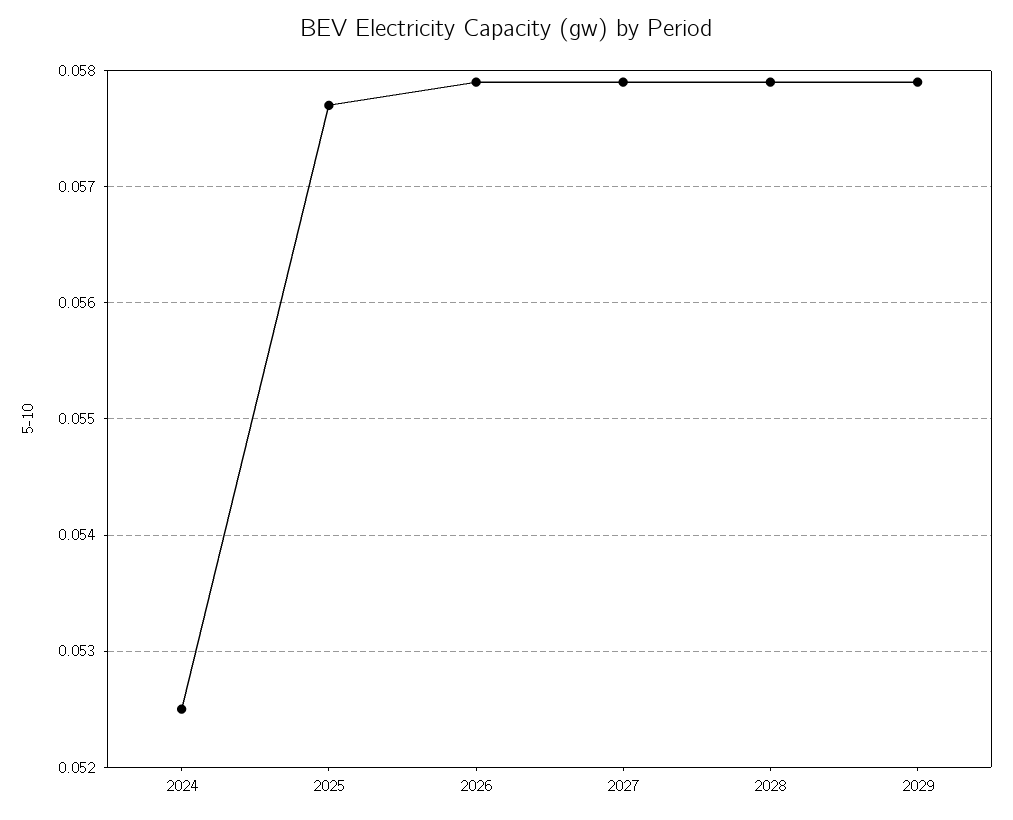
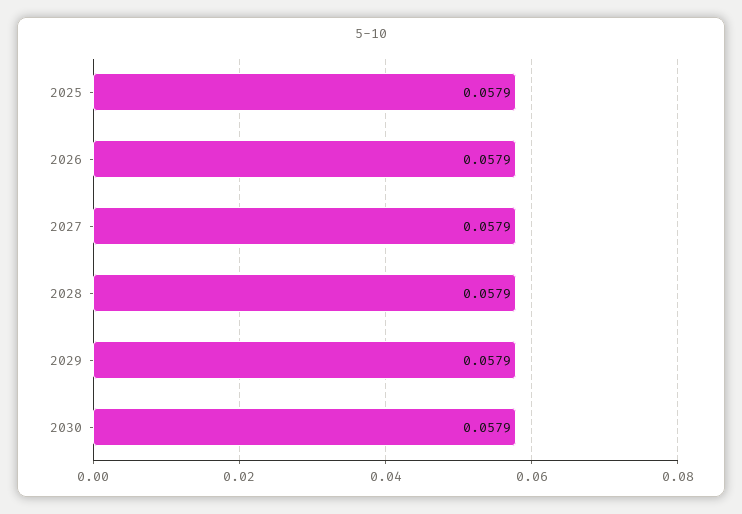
2024: 0.0525 -> none
2025: 0.0577 -> 0.0579
2030: none -> 0.0579

